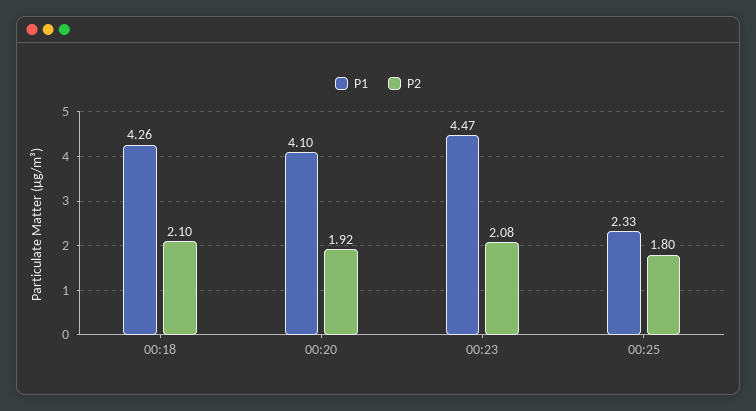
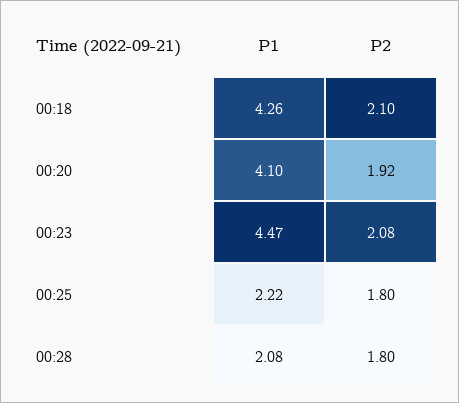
P1, 00:25: 2.33 -> 2.22
P1, 00:28: none -> 2.08
P2, 00:28: none -> 1.8

